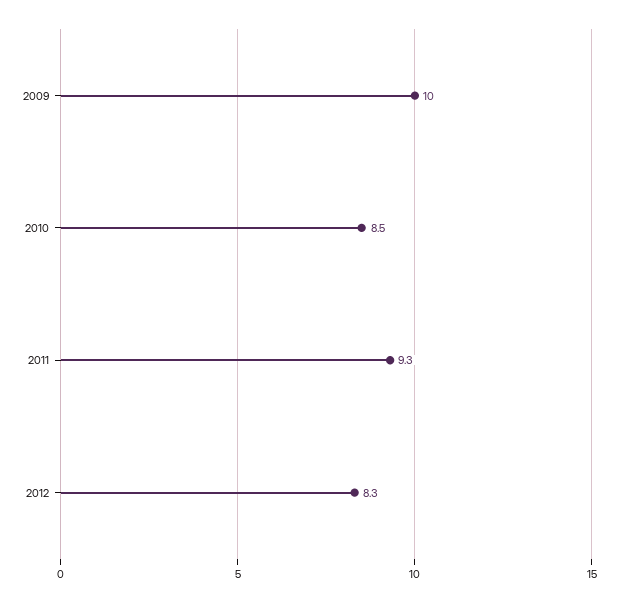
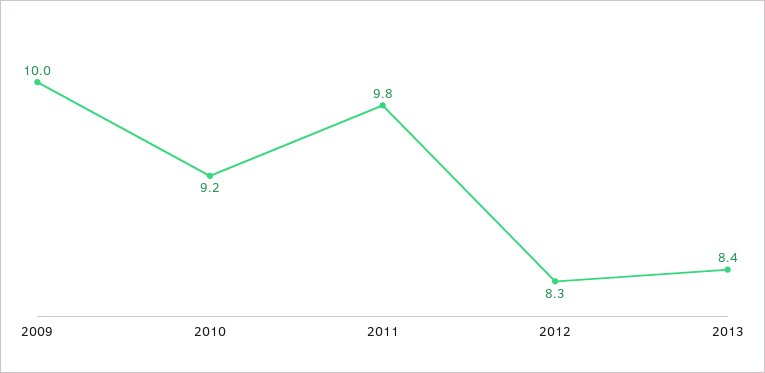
2010: 8.5 -> 9.2
2011: 9.3 -> 9.8
2013: none -> 8.4

